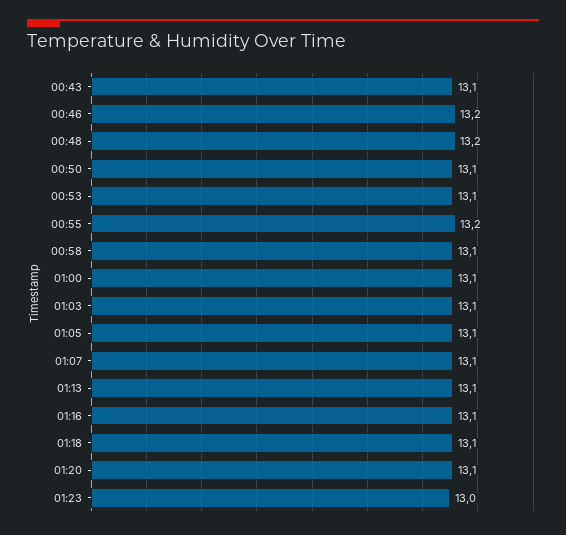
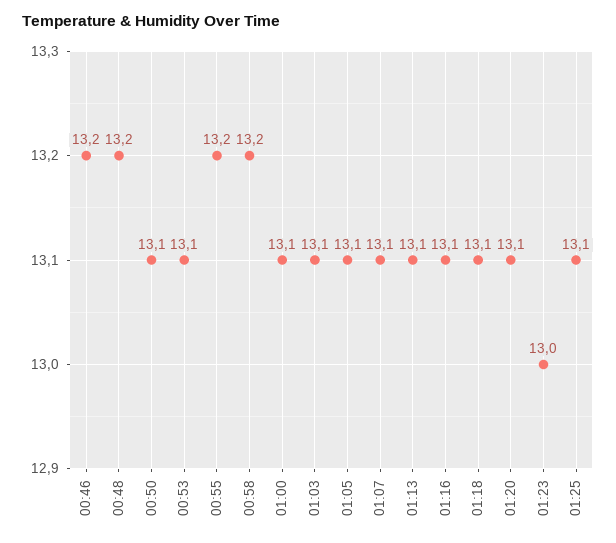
00:43: 13.1 -> none
00:58: 13.1 -> 13.2
01:25: none -> 13.1

